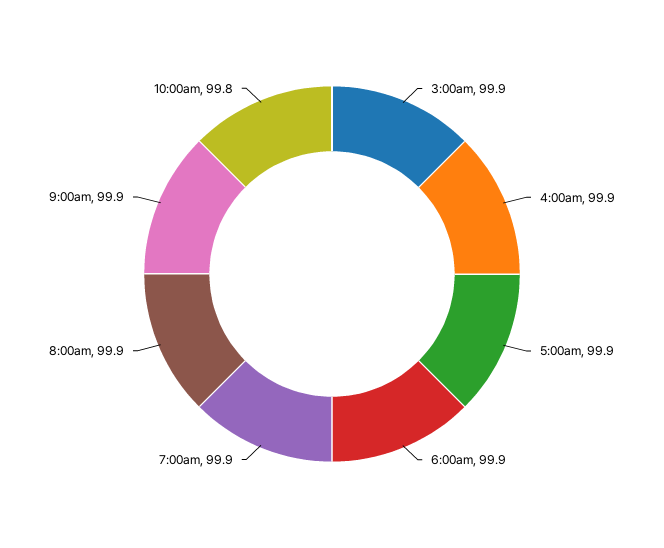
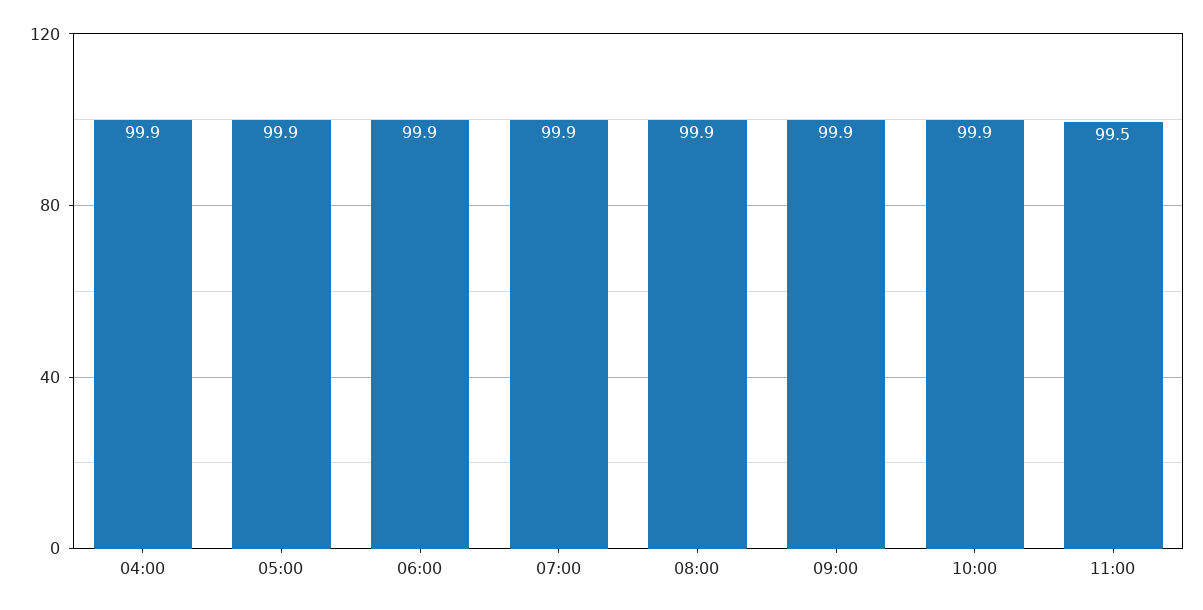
3:00am: 99.9 -> none
10:00am: 99.8 -> 99.9
11:00: none -> 99.5

